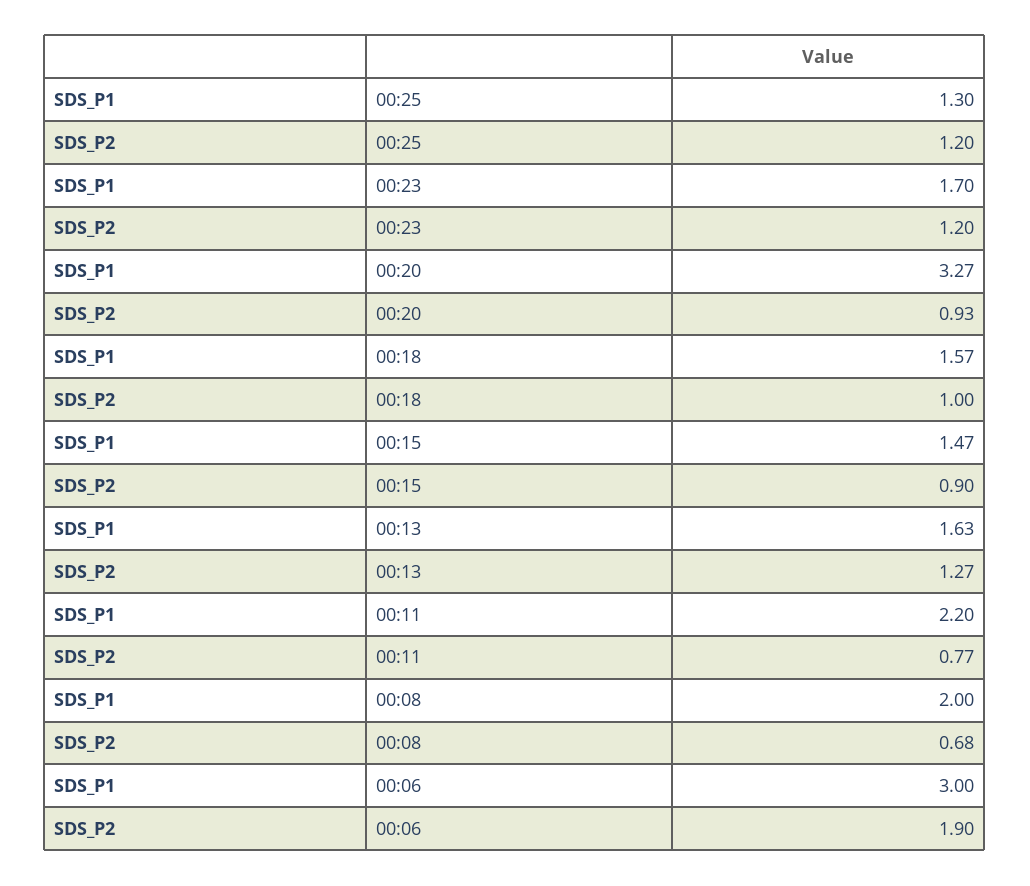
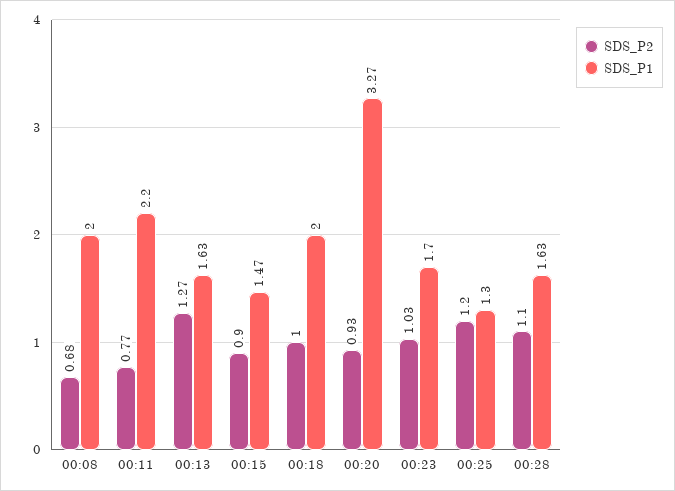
SDS_P2, 00:23: 1.2 -> 1.03
SDS_P1, 00:18: 1.57 -> 2
SDS_P1, 00:06: 3 -> none
SDS_P2, 00:06: 1.9 -> none
SDS_P2, 00:28: none -> 1.1
SDS_P1, 00:28: none -> 1.63

